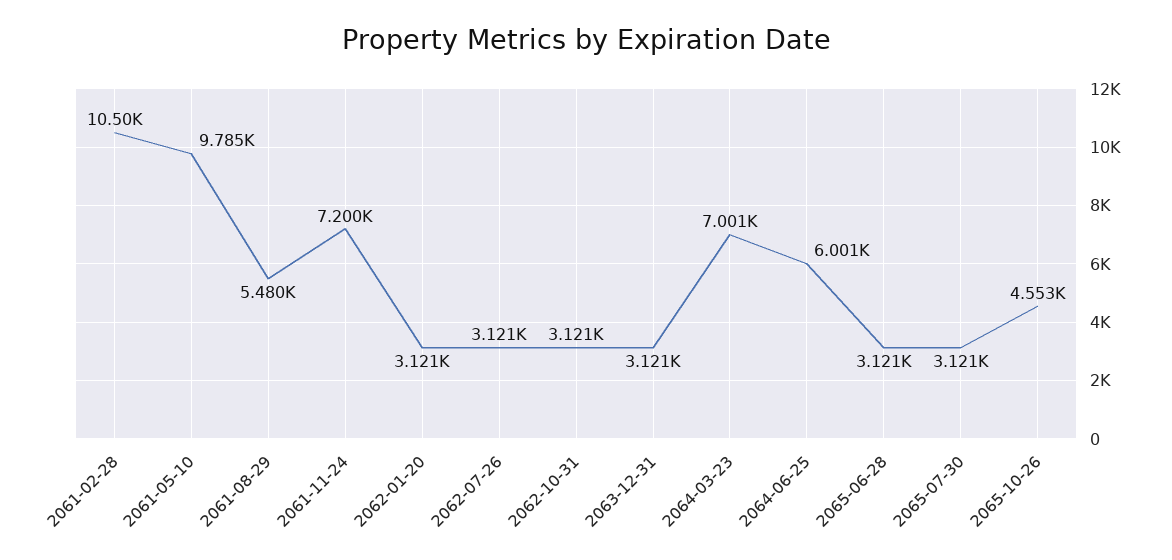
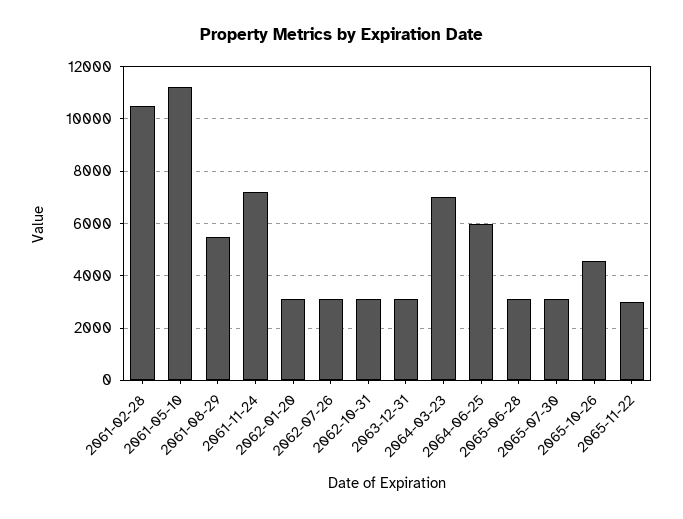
2061-05-10: 9785 -> 11250
2065-11-22: none -> 3000

